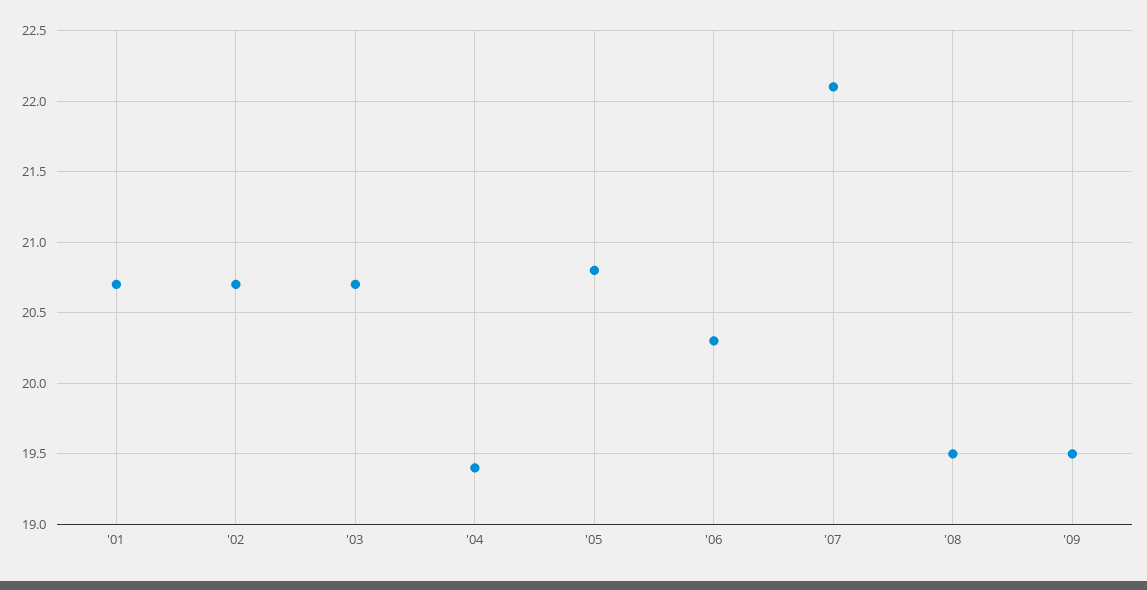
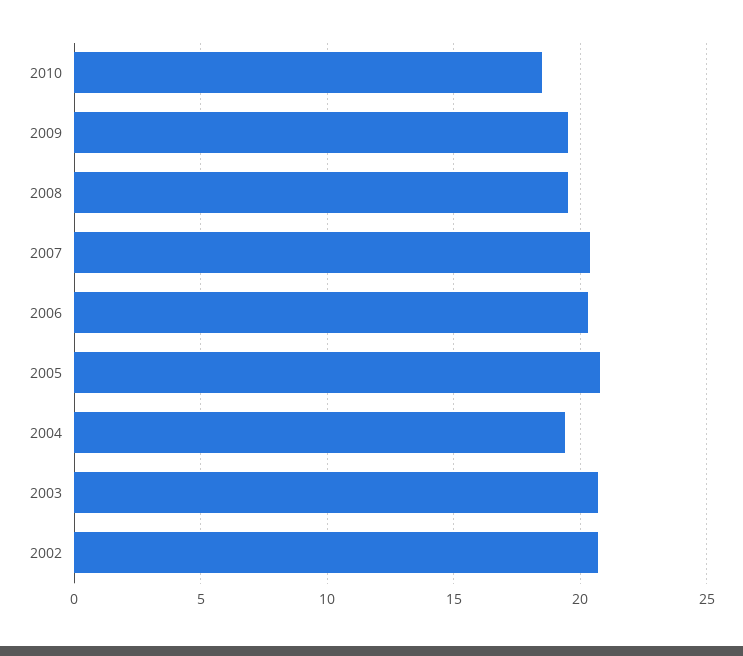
'01: 20.7 -> none
'07: 22.1 -> 20.5
2010: none -> 18.5

